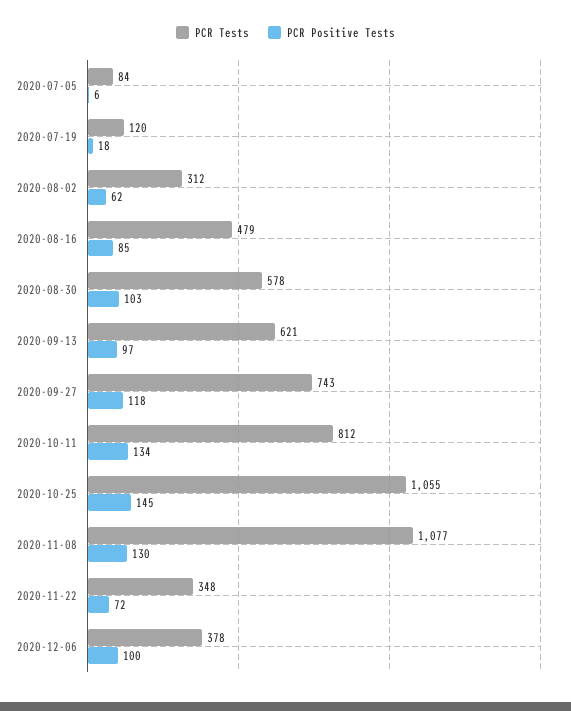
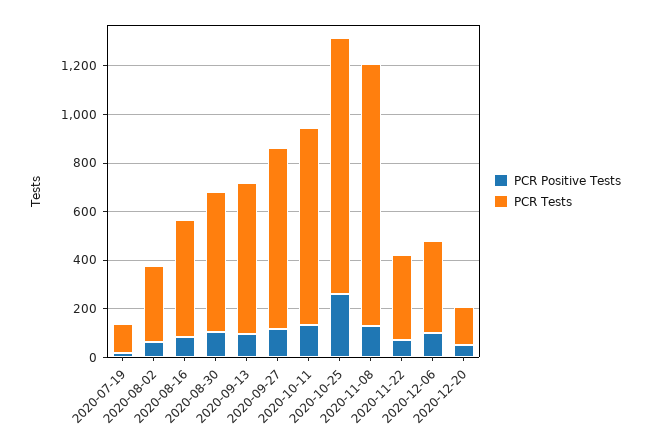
PCR Tests, 2020-07-05: 84 -> none
PCR Positive Tests, 2020-07-05: 6 -> none
PCR Positive Tests, 2020-10-25: 145 -> 250
PCR Positive Tests, 2020-12-20: none -> 50
PCR Tests, 2020-12-20: none -> 150

